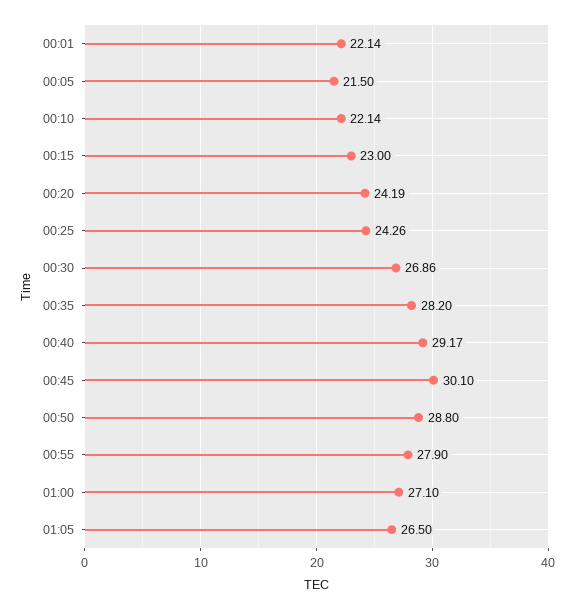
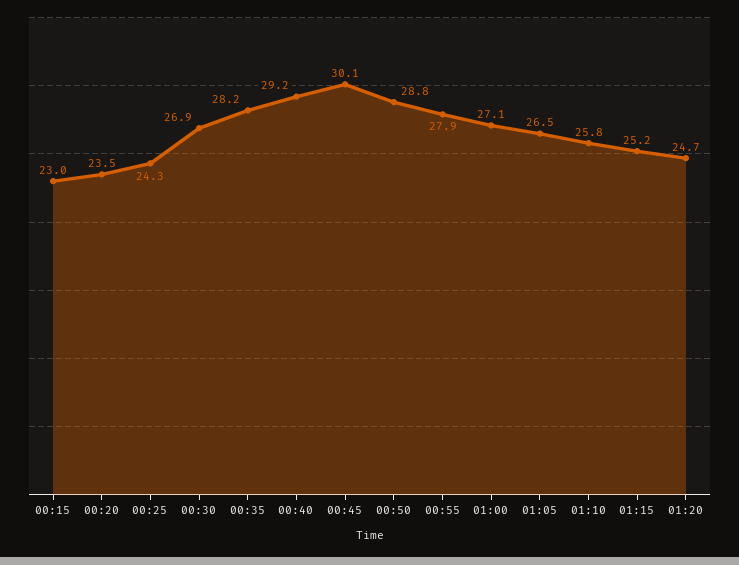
00:01: 22.14 -> none
00:05: 21.5 -> none
00:10: 22.14 -> none
00:20: 24.19 -> 23.5
01:10: none -> 25.8
01:15: none -> 25.2
01:20: none -> 24.7

